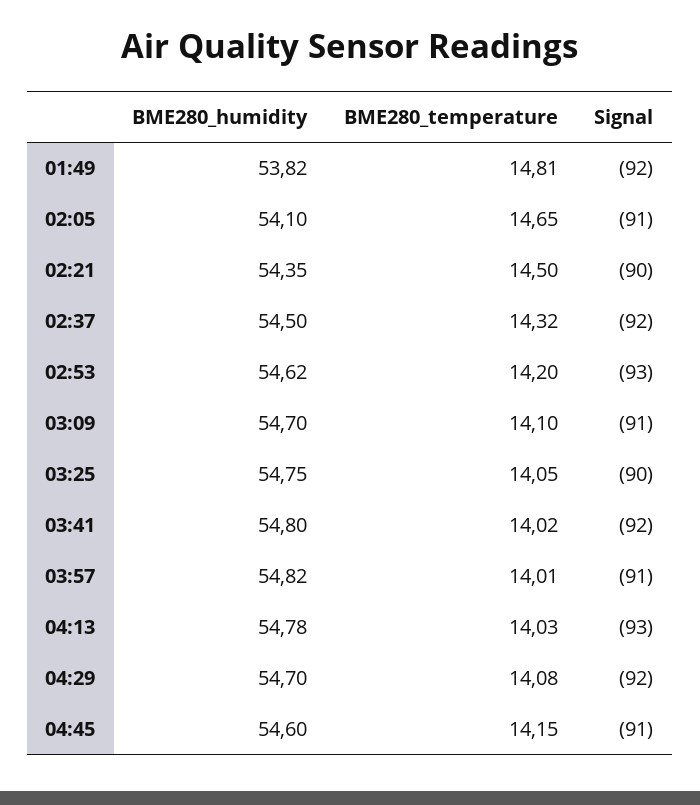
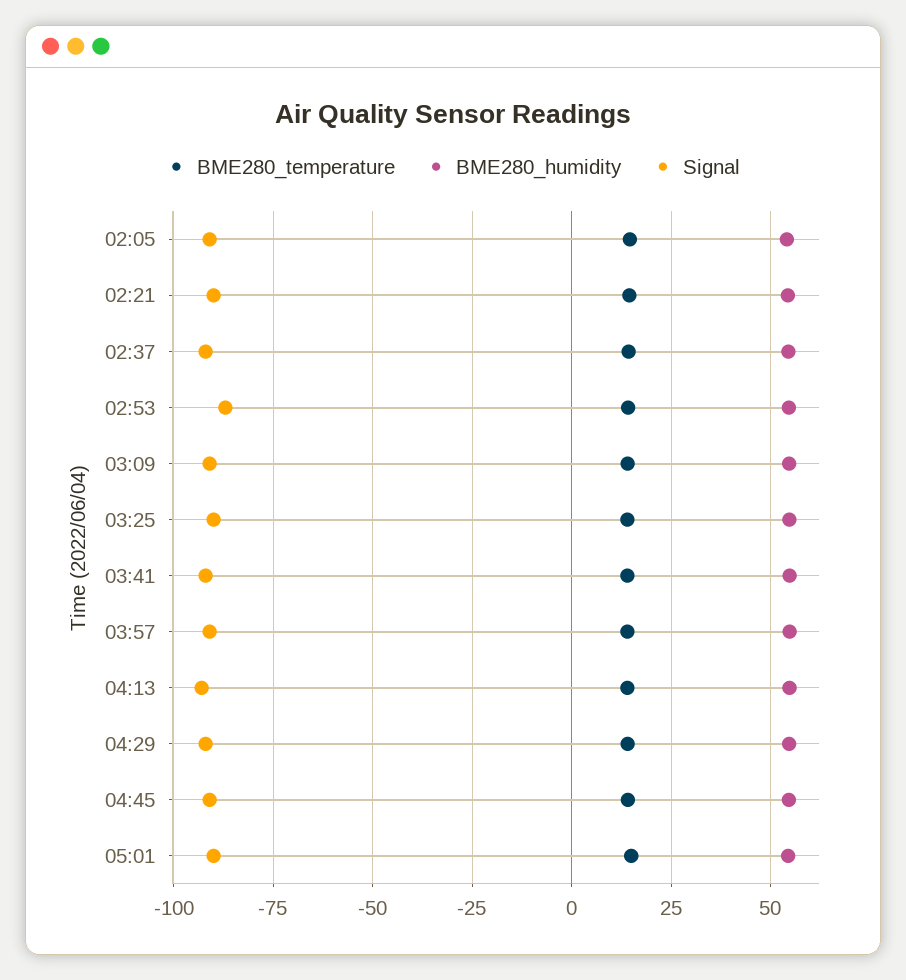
BME280_humidity, 01:49: 53.82 -> none
BME280_temperature, 01:49: 14.81 -> none
Signal, 01:49: -92 -> none
Signal, 02:53: -93 -> -87.5
BME280_temperature, 05:01: none -> 15
BME280_humidity, 05:01: none -> 55
Signal, 05:01: none -> -90

